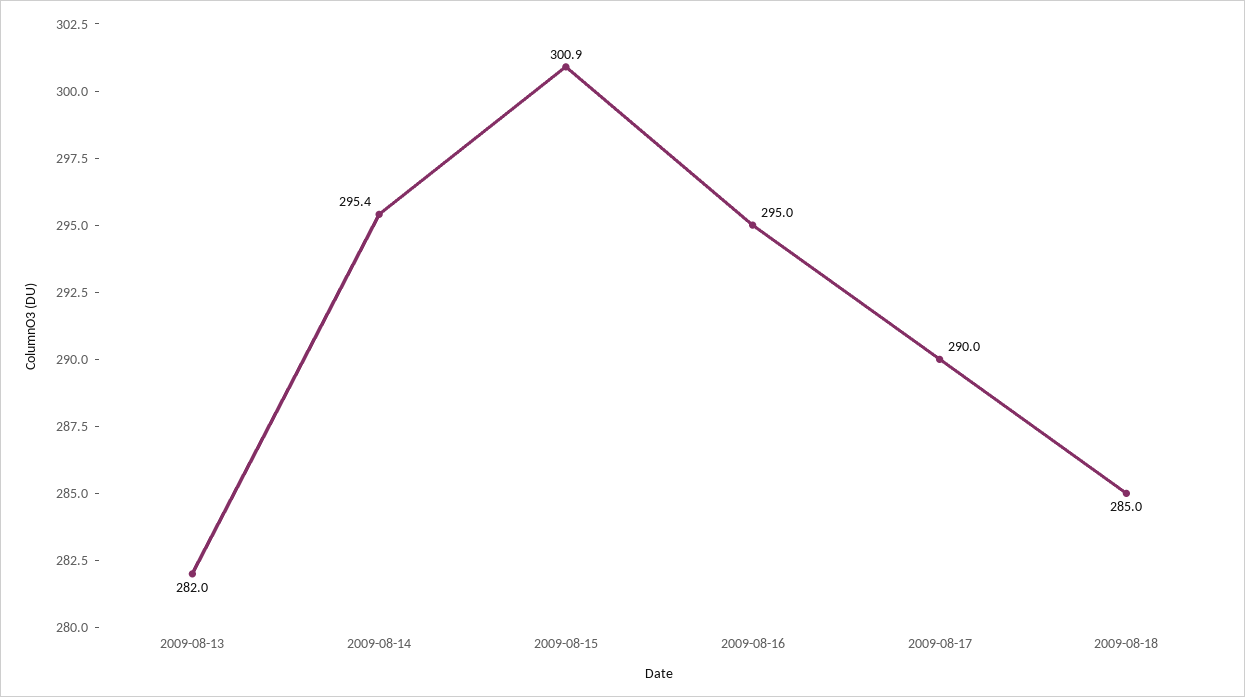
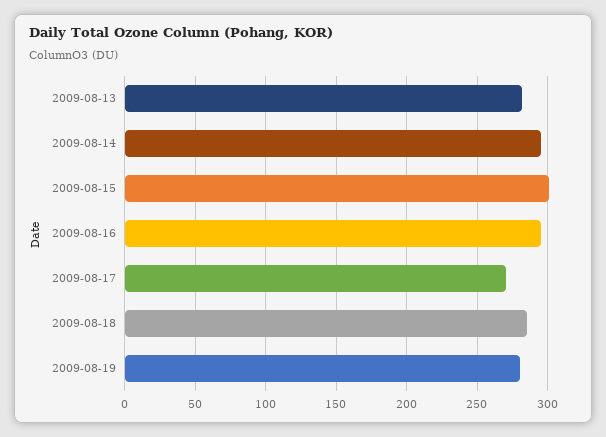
2009-08-17: 290 -> 270
2009-08-19: none -> 280

